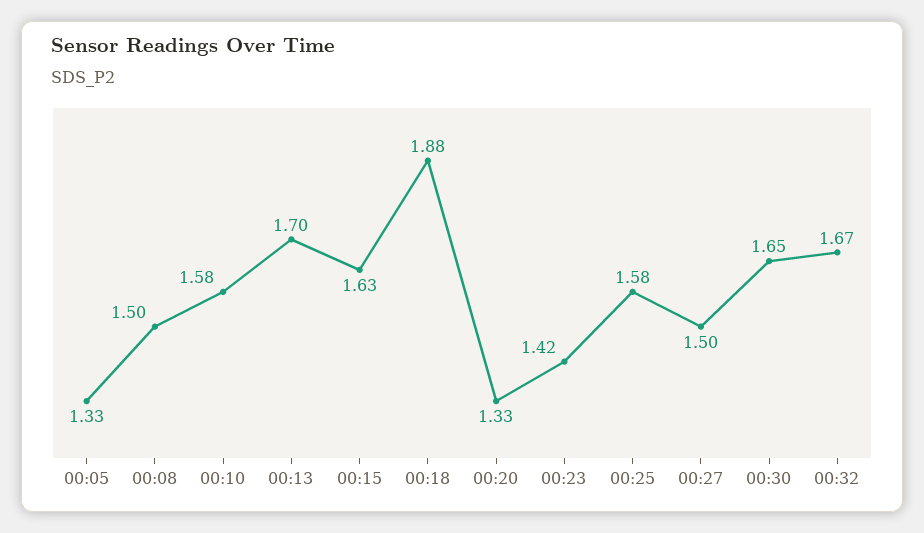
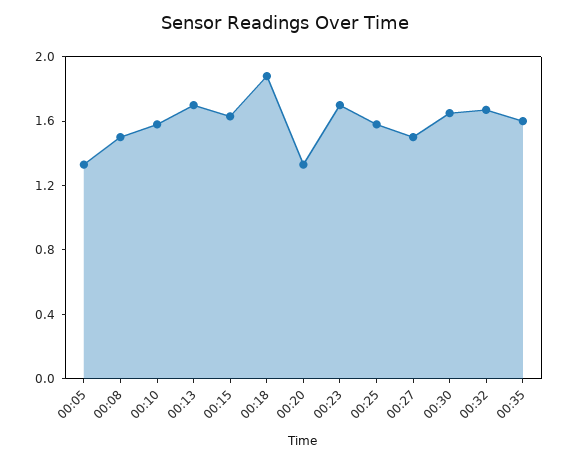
00:23: 1.42 -> 1.7
00:35: none -> 1.6

